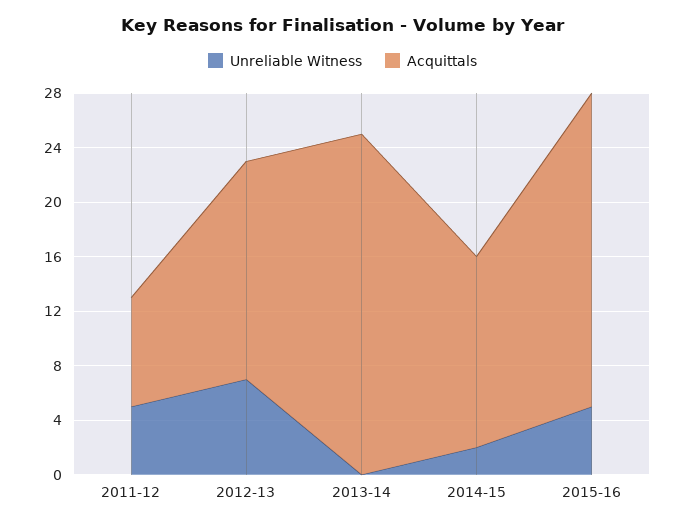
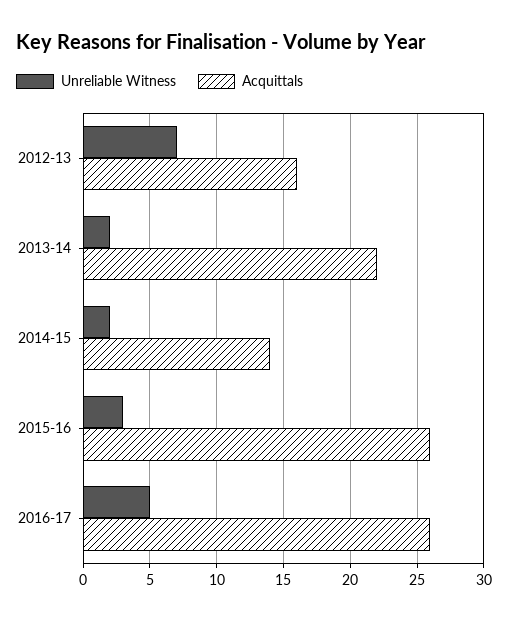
Unreliable Witness, 2011-12: 5 -> none
Acquittals, 2011-12: 8 -> none
Unreliable Witness, 2013-14: 0 -> 2
Acquittals, 2013-14: 25 -> 22
Unreliable Witness, 2015-16: 5 -> 3
Acquittals, 2015-16: 23 -> 26
Unreliable Witness, 2016-17: none -> 5
Acquittals, 2016-17: none -> 26

